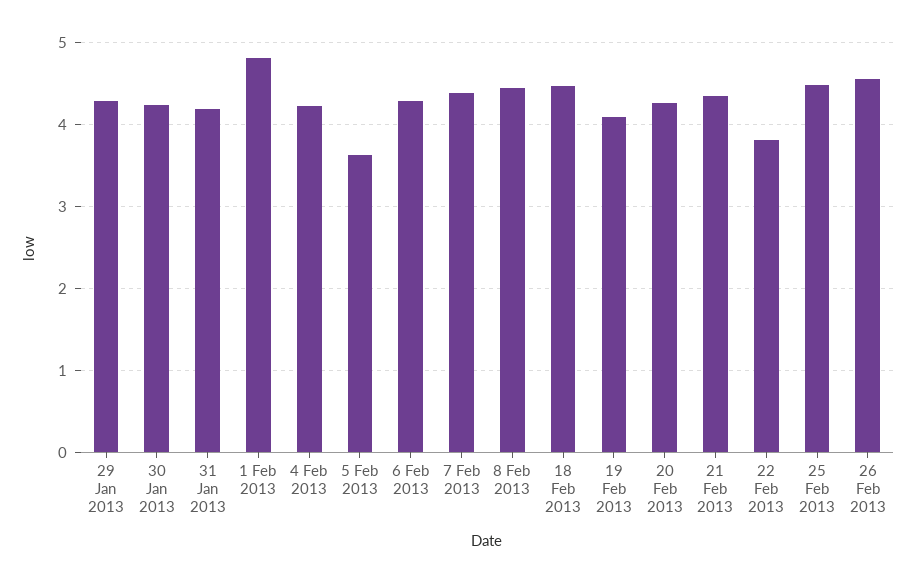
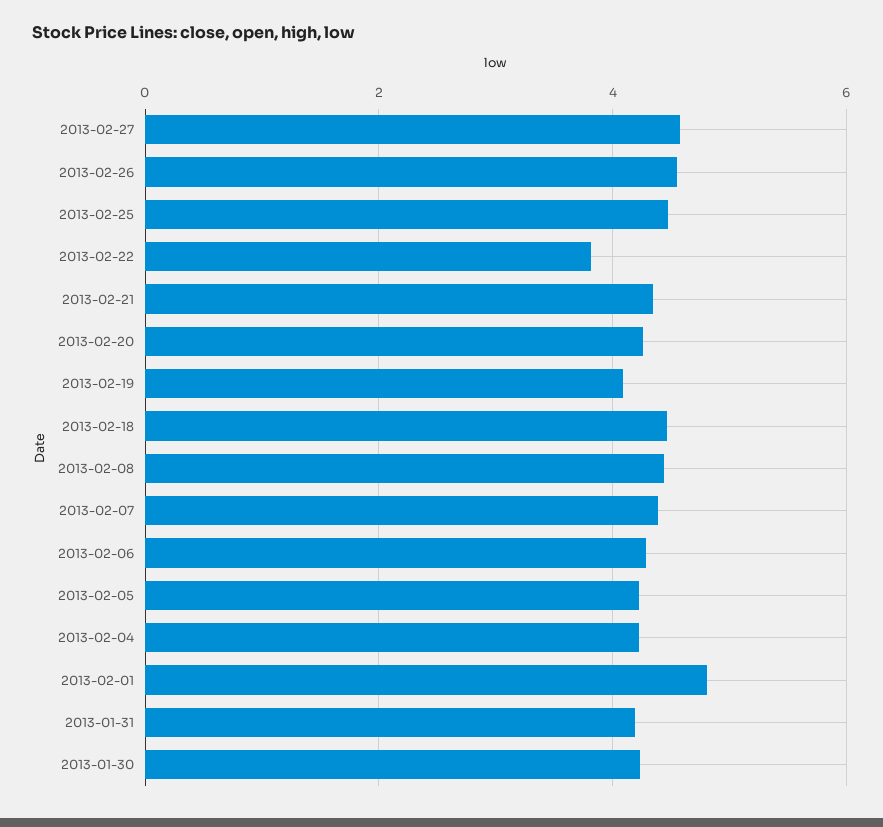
29 Jan 2013: 4.3 -> none
5 Feb 2013: 3.6 -> 4.2
2013-02-27: none -> 4.6

